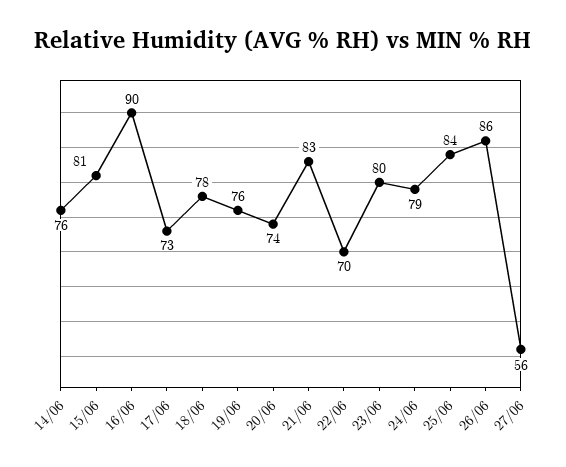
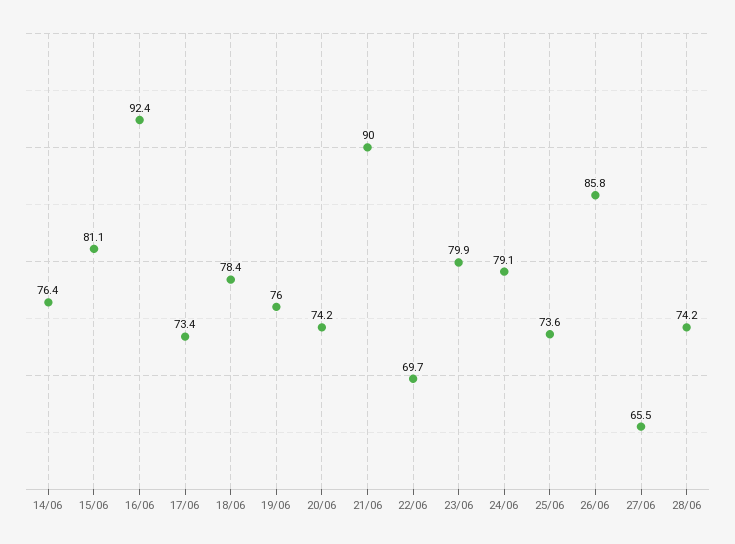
16/06: 90 -> 92.4
21/06: 83 -> 90
25/06: 84 -> 73.6
27/06: 56 -> 65.5
28/06: none -> 74.2

